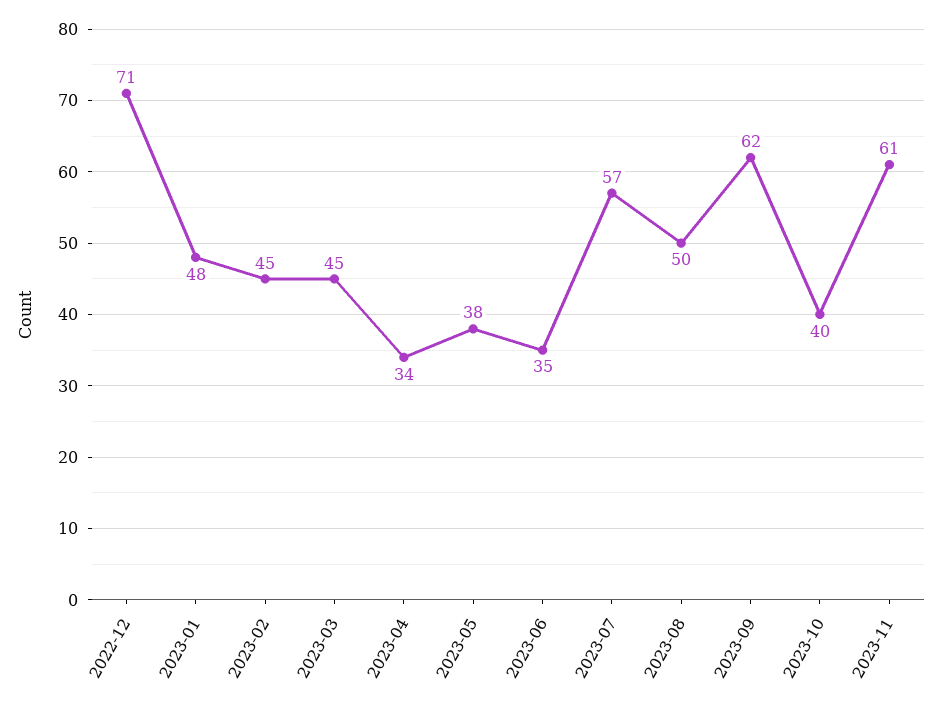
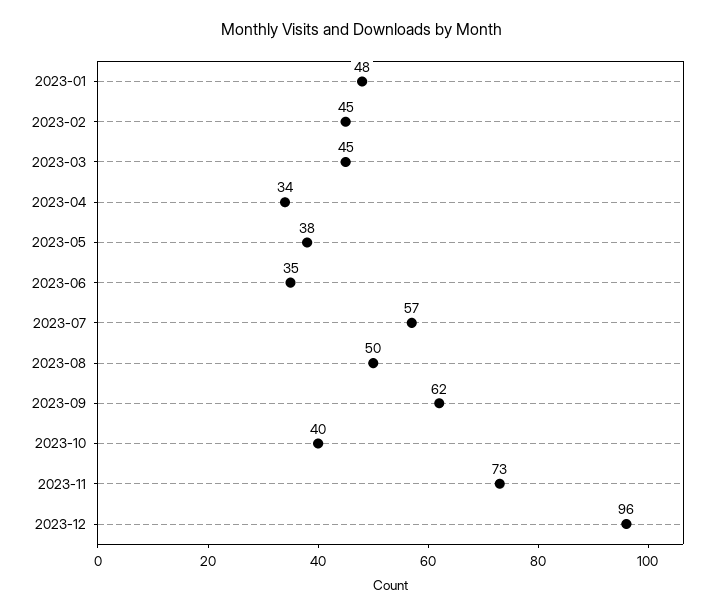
2022-12: 71 -> none
2023-11: 61 -> 73
2023-12: none -> 96

